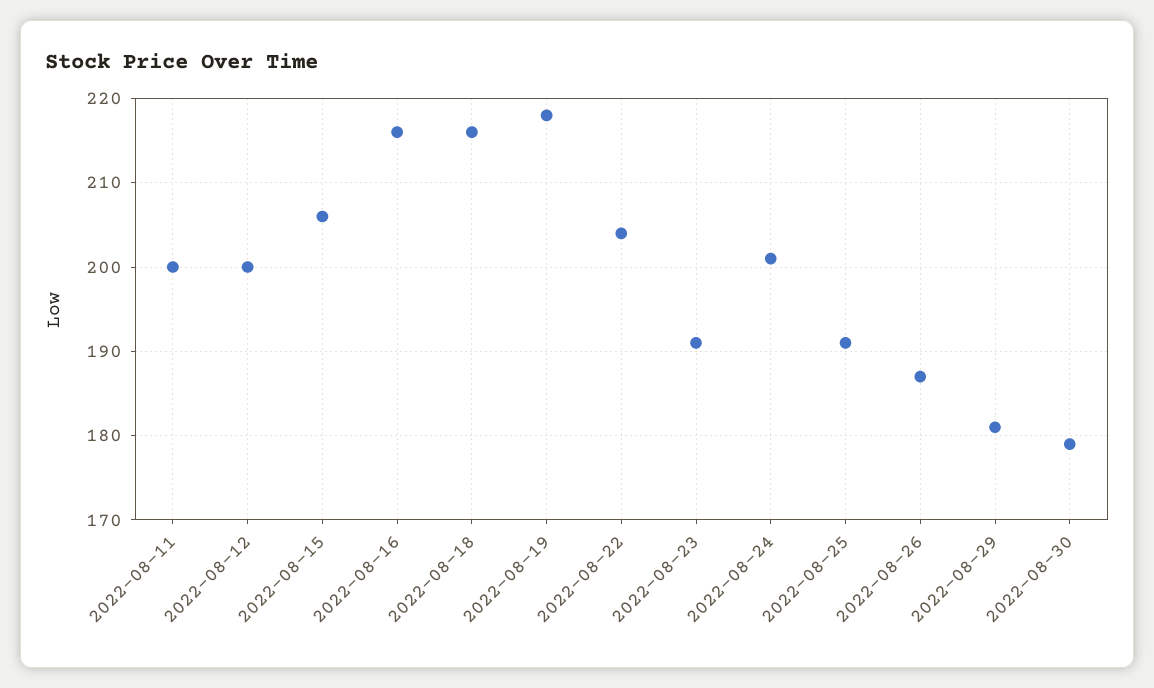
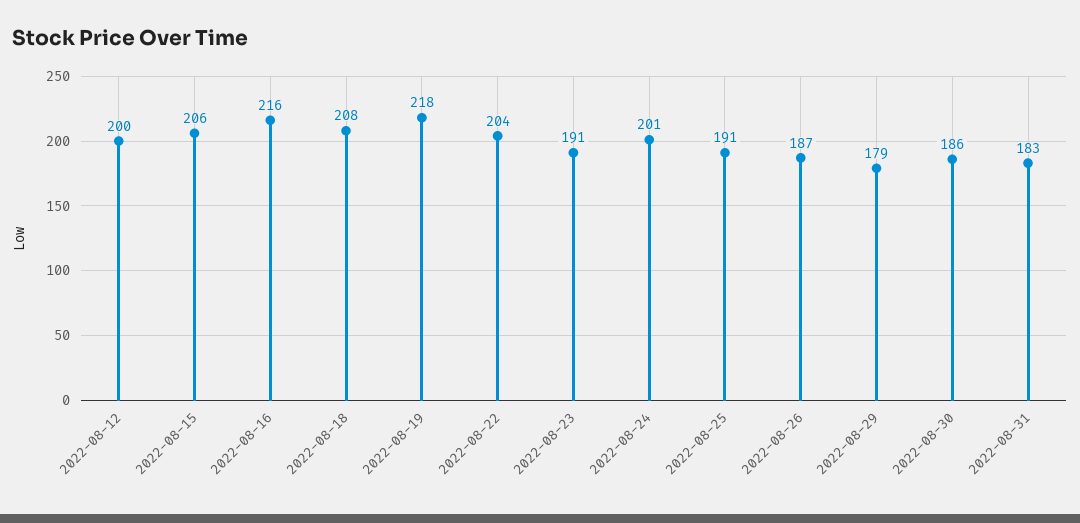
2022-08-11: 200 -> none
2022-08-18: 216 -> 208
2022-08-29: 181 -> 179
2022-08-30: 179 -> 186
2022-08-31: none -> 183

